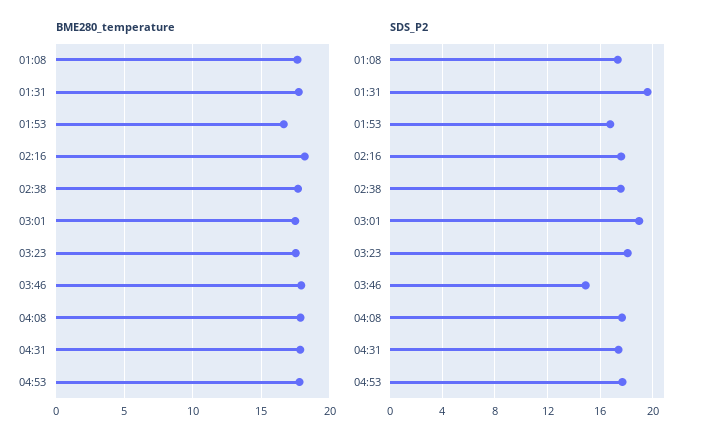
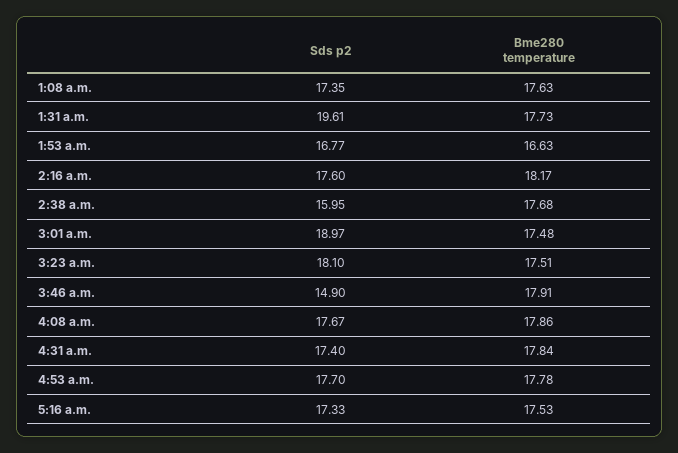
SDS_P2, 02:38: 17.5 -> 15.95
SDS_P2, 5:16 a.m.: none -> 17.33
BME280_temperature, 5:16 a.m.: none -> 17.53

